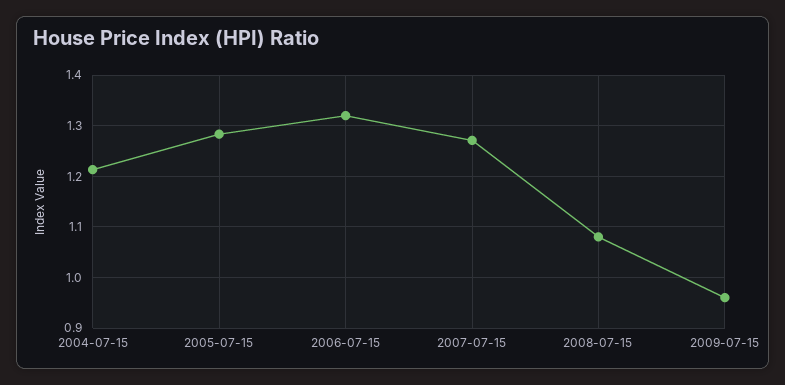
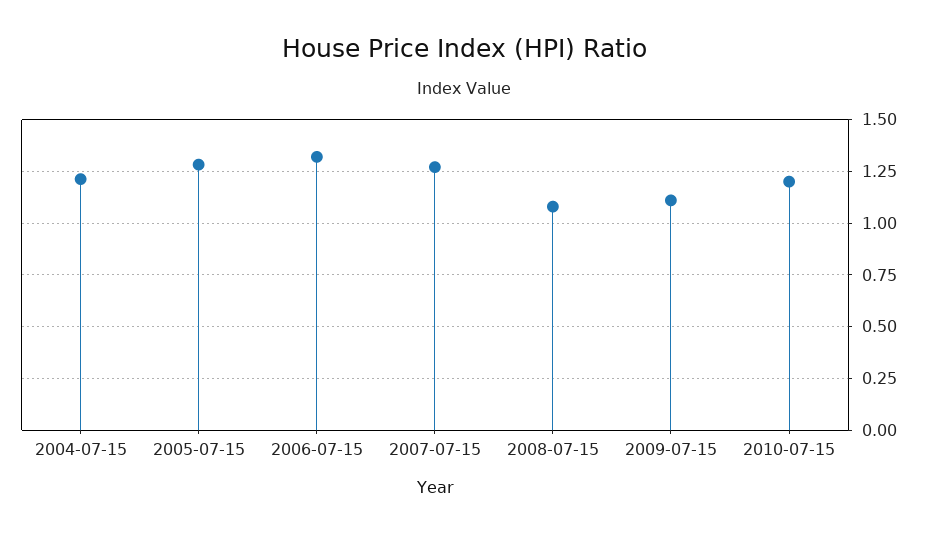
2009-07-15: 0.96 -> 1.1
2010-07-15: none -> 1.2

